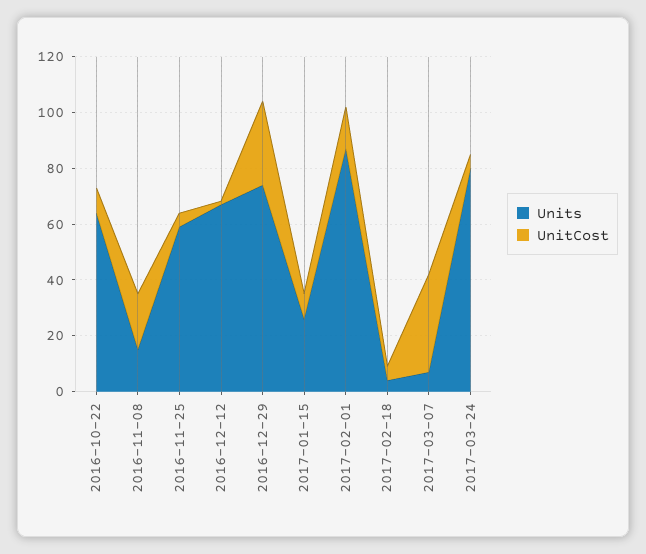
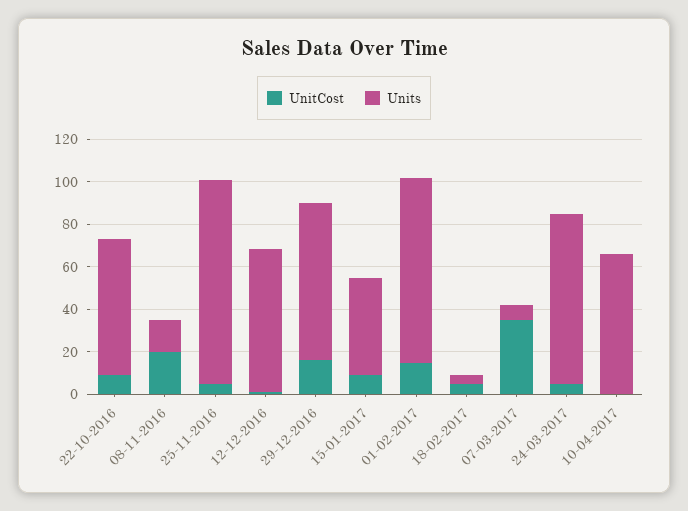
Units, 2016-11-25: 60 -> 95
UnitCost, 2016-12-29: 30 -> 15
Units, 2017-01-15: 25 -> 45
UnitCost, 10-04-2017: none -> 0
Units, 10-04-2017: none -> 65

